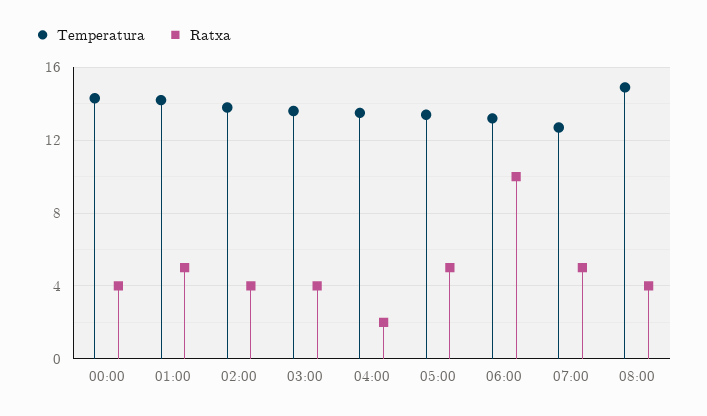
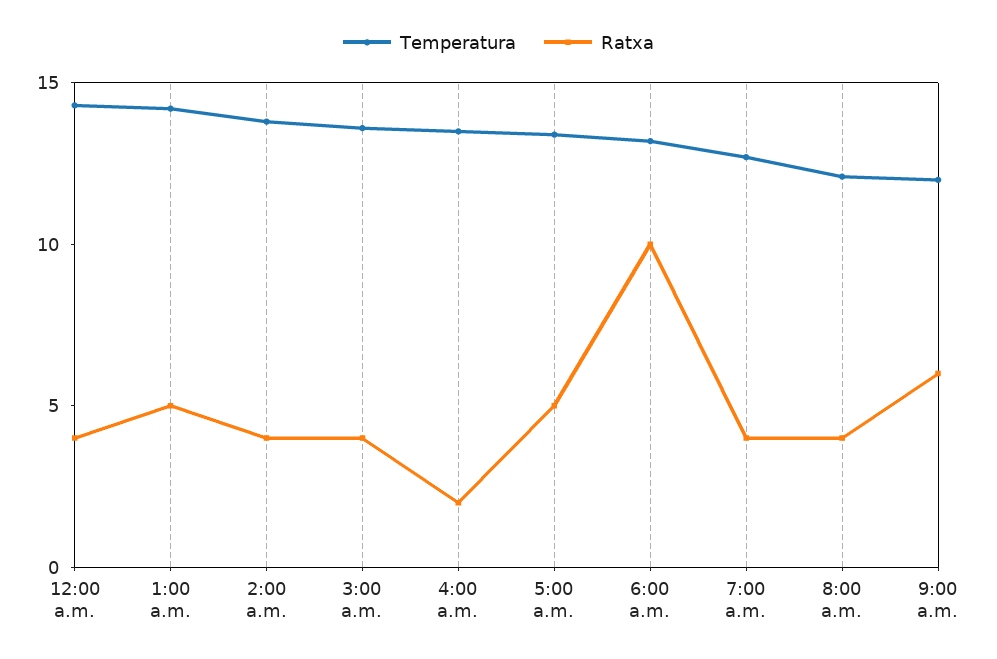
Ratxa, 07:00: 5 -> 4
Temperatura, 08:00: 15 -> 12
Temperatura, 9:00 a.m.: none -> 12
Ratxa, 9:00 a.m.: none -> 6

